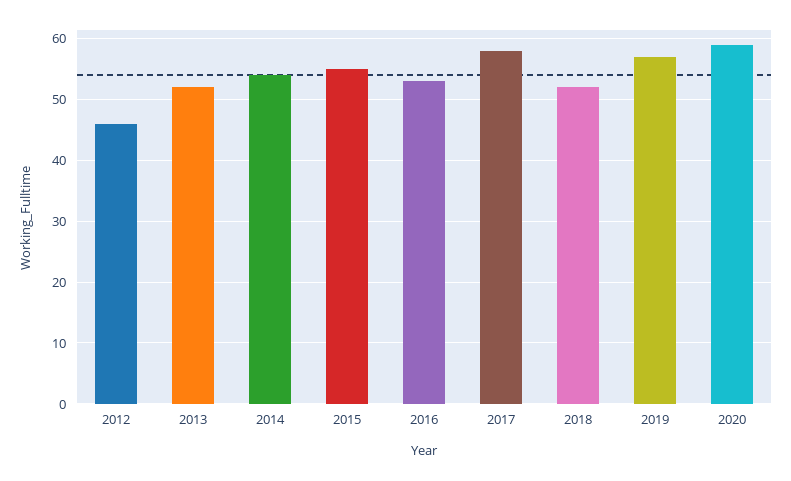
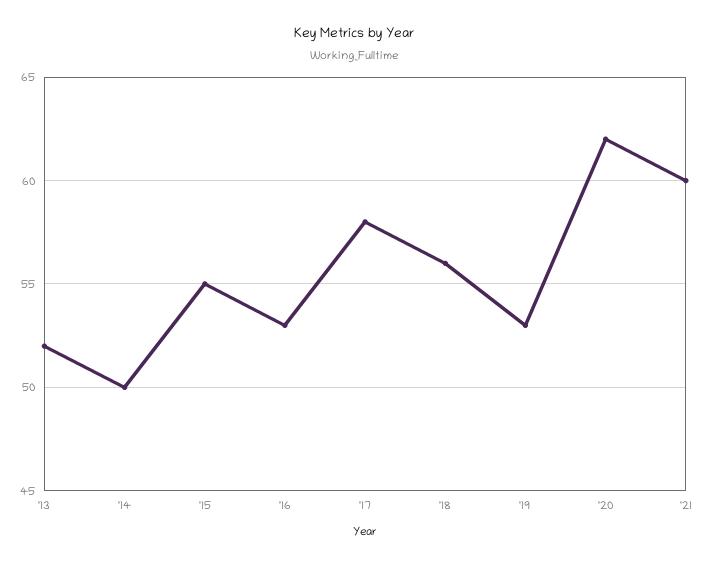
2012: 46 -> none
2014: 54 -> 50
2018: 52 -> 56
2019: 57 -> 53
2020: 59 -> 62
'21: none -> 60

